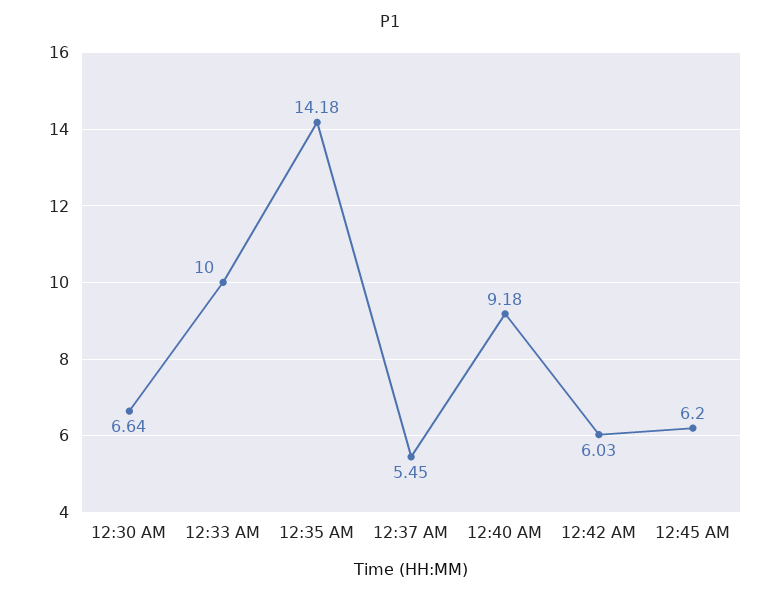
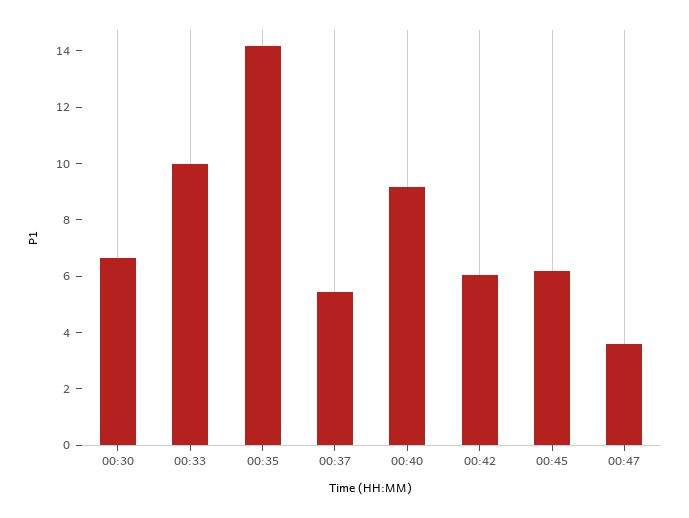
00:47: none -> 3.5

